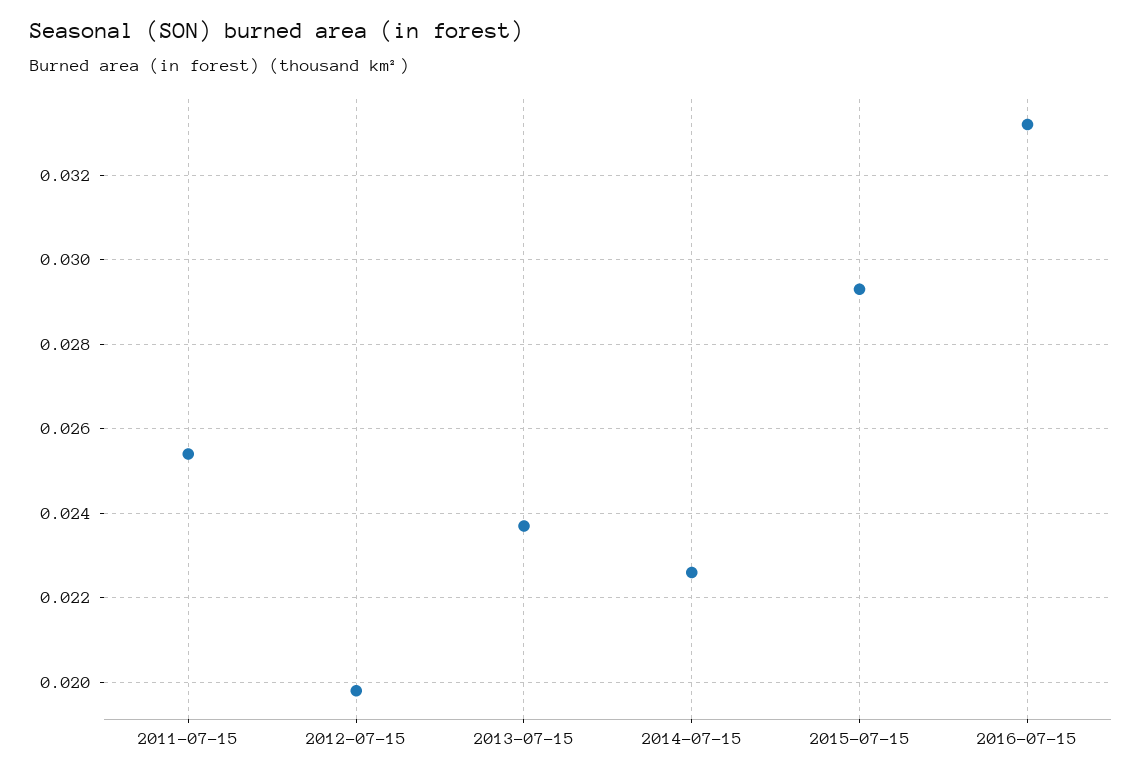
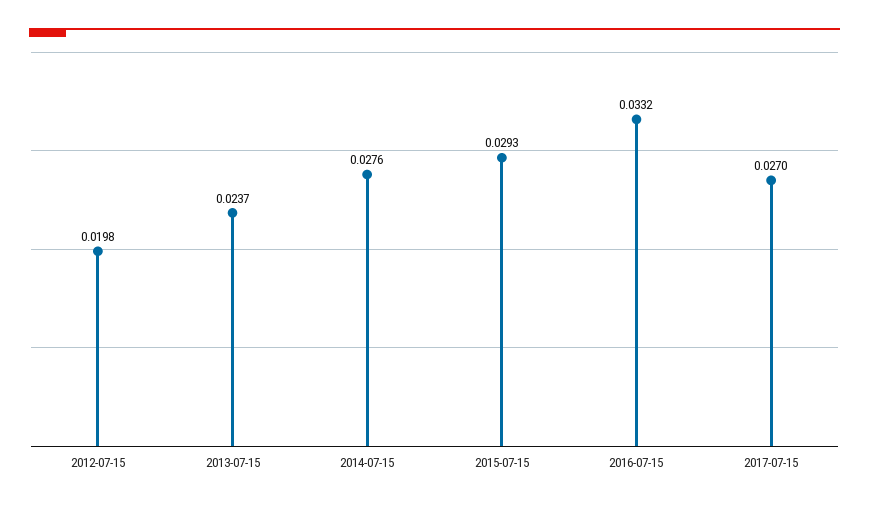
2011-07-15: 0.0255 -> none
2014-07-15: 0.0225 -> 0.0276
2017-07-15: none -> 0.027

